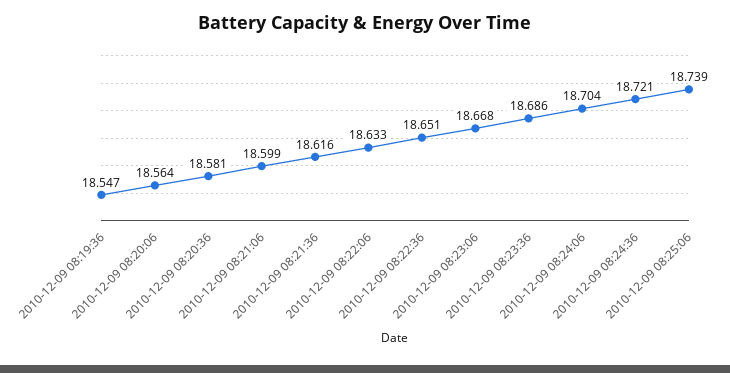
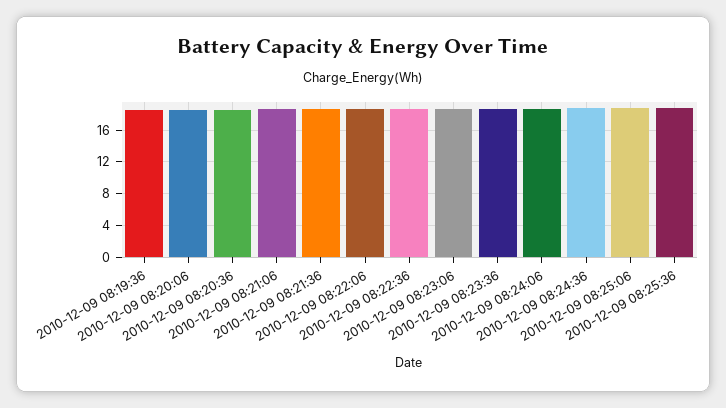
2010-12-09 08:25:36: none -> 19

